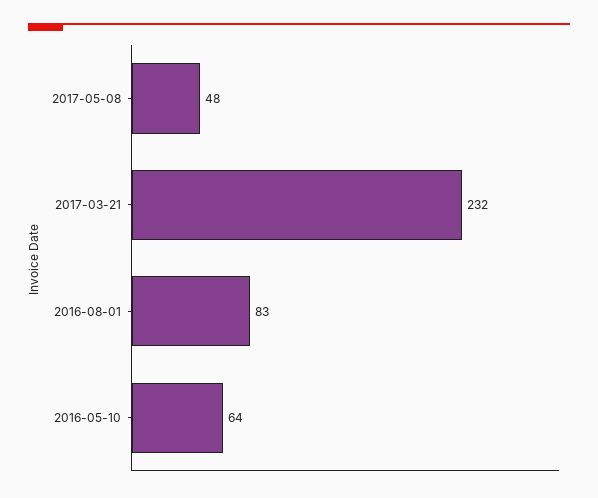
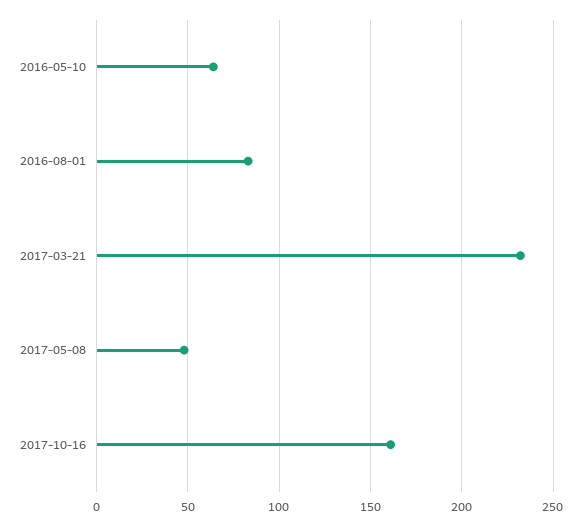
2017-10-16: none -> 160

